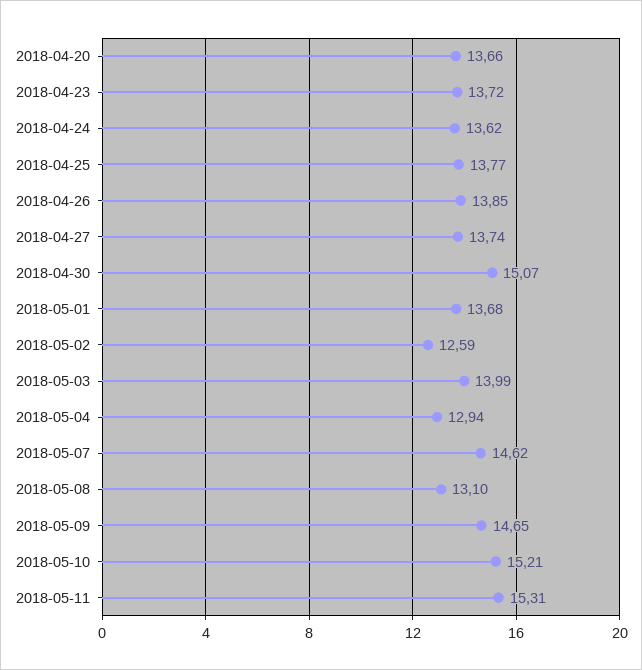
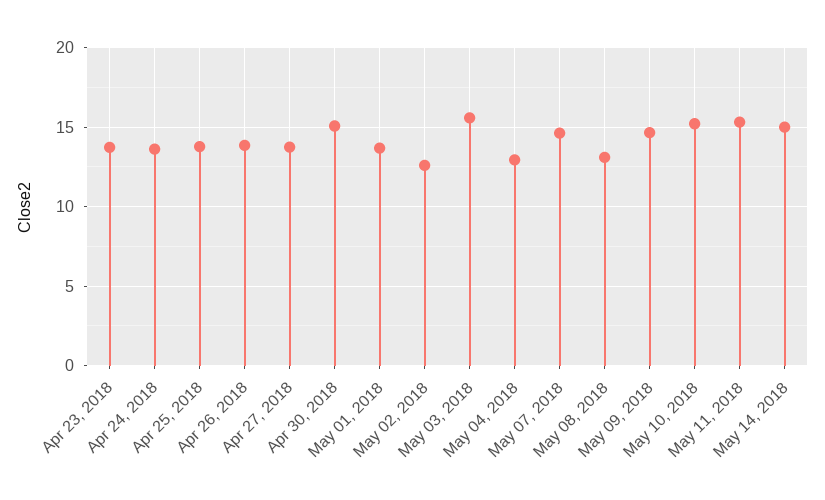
2018-04-20: 13.66 -> none
2018-05-03: 13.99 -> 15.5
May 14, 2018: none -> 15

